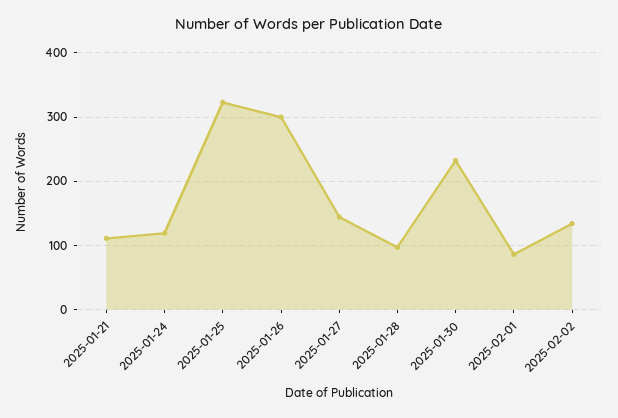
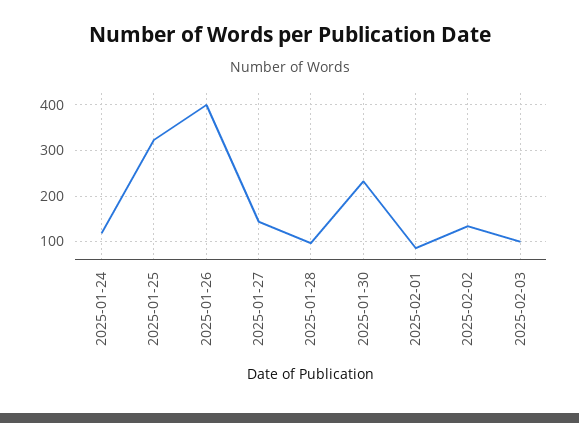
2025-01-21: 110 -> none
2025-01-26: 300 -> 400
2025-02-03: none -> 100

